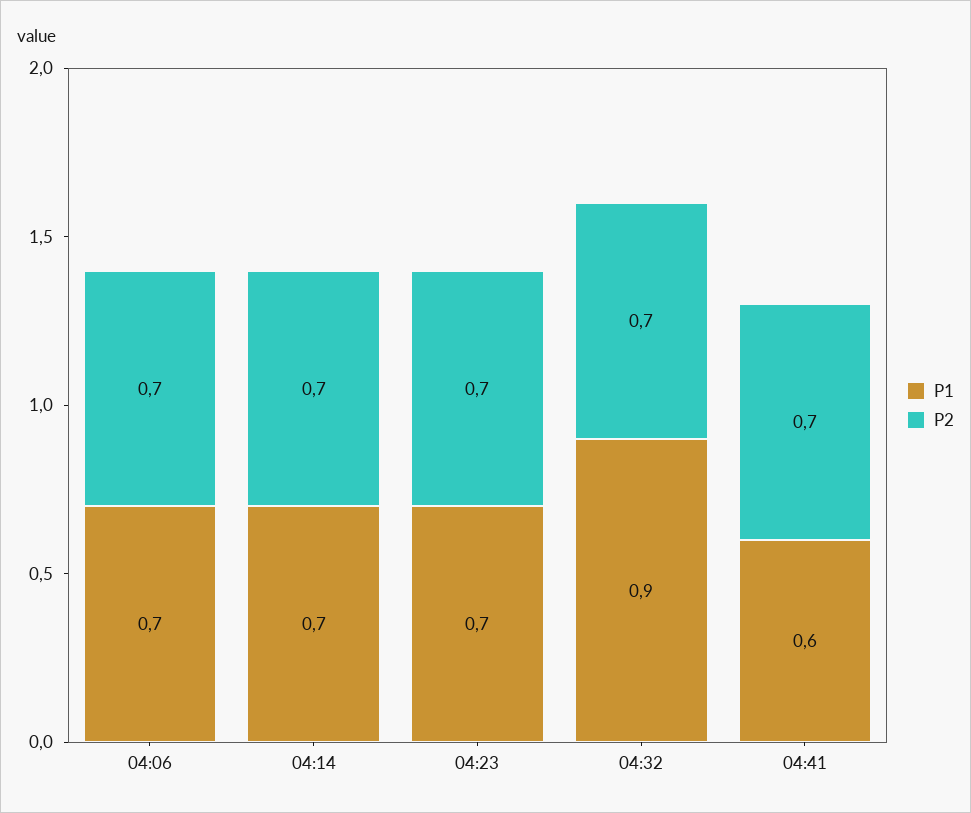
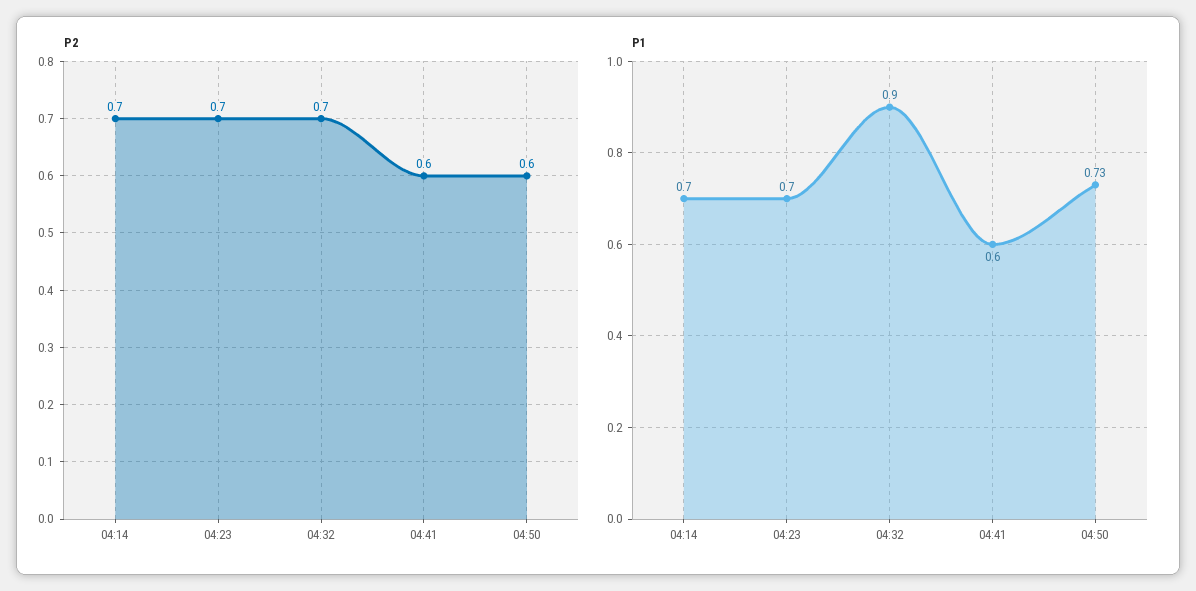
P1, 04:06: 0.7 -> none
P2, 04:06: 0.7 -> none
P2, 04:41: 0.7 -> 0.6
P2, 04:50: none -> 0.6
P1, 04:50: none -> 0.73

